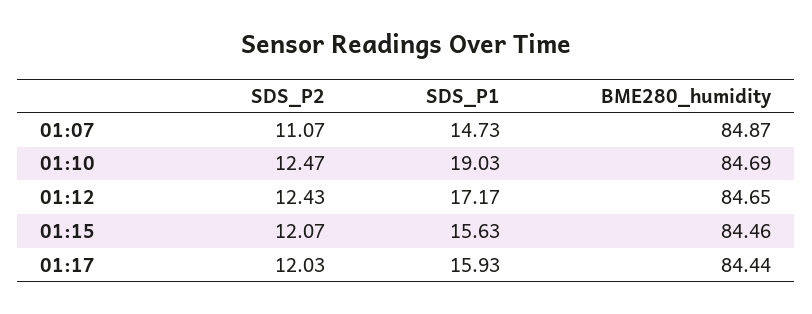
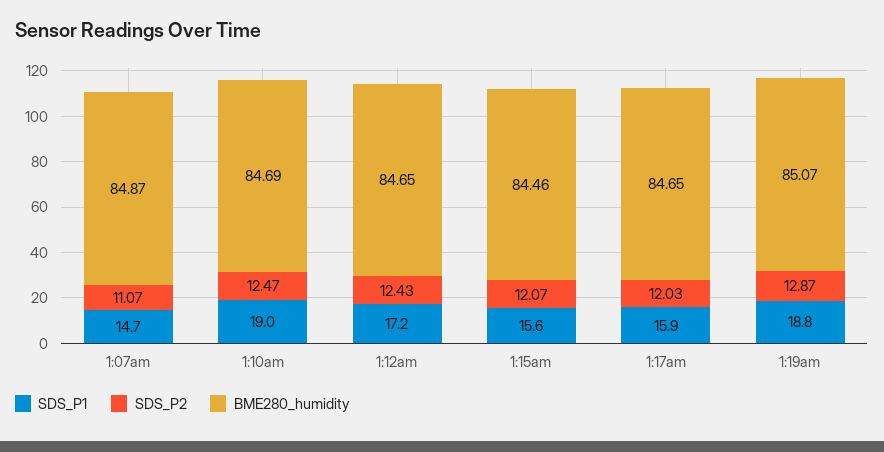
BME280_humidity, 01:17: 84.44 -> 84.65
SDS_P1, 1:19am: none -> 18.8
SDS_P2, 1:19am: none -> 12.87
BME280_humidity, 1:19am: none -> 85.07

